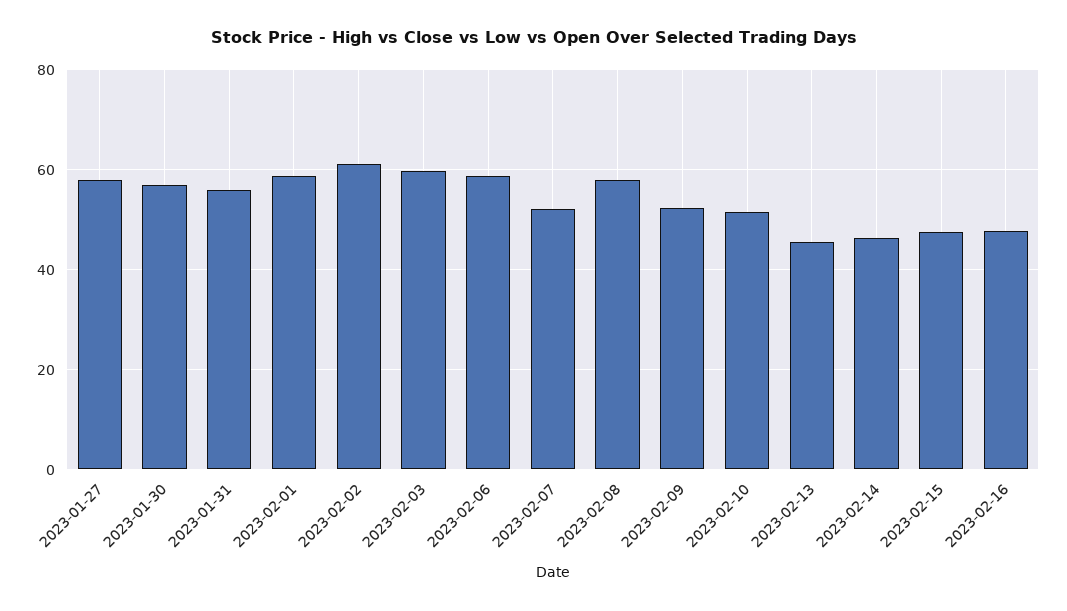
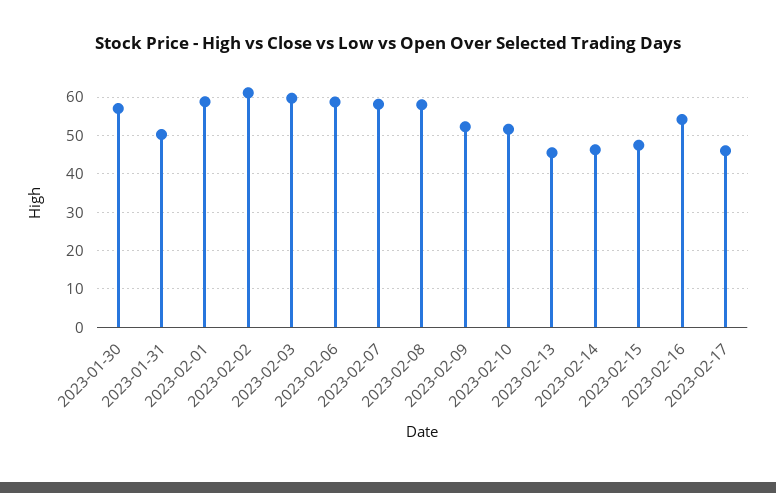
2023-01-27: 58 -> none
2023-01-31: 56 -> 50
2023-02-07: 52 -> 58
2023-02-16: 48 -> 54
2023-02-17: none -> 46

